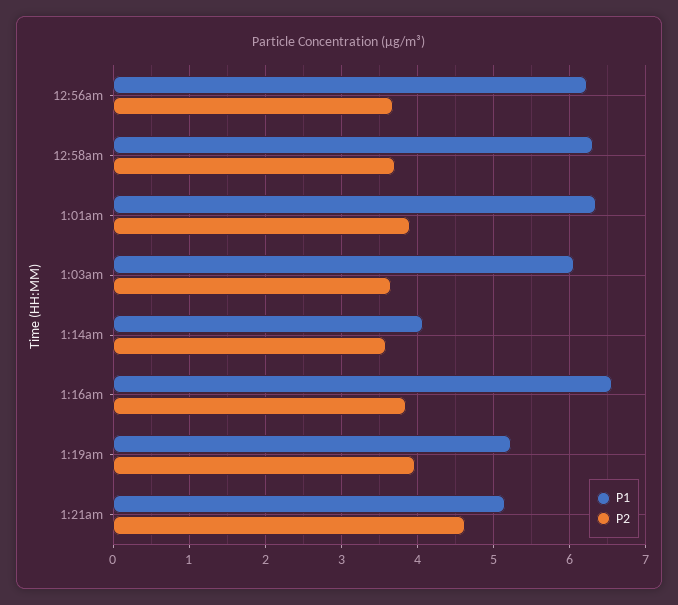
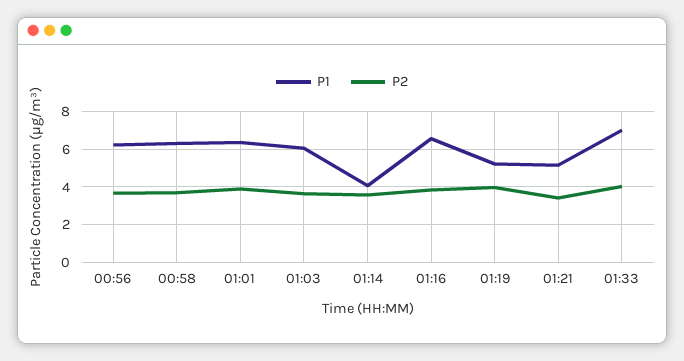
P2, 1:21am: 4.6 -> 3.5
P1, 01:33: none -> 7
P2, 01:33: none -> 4

